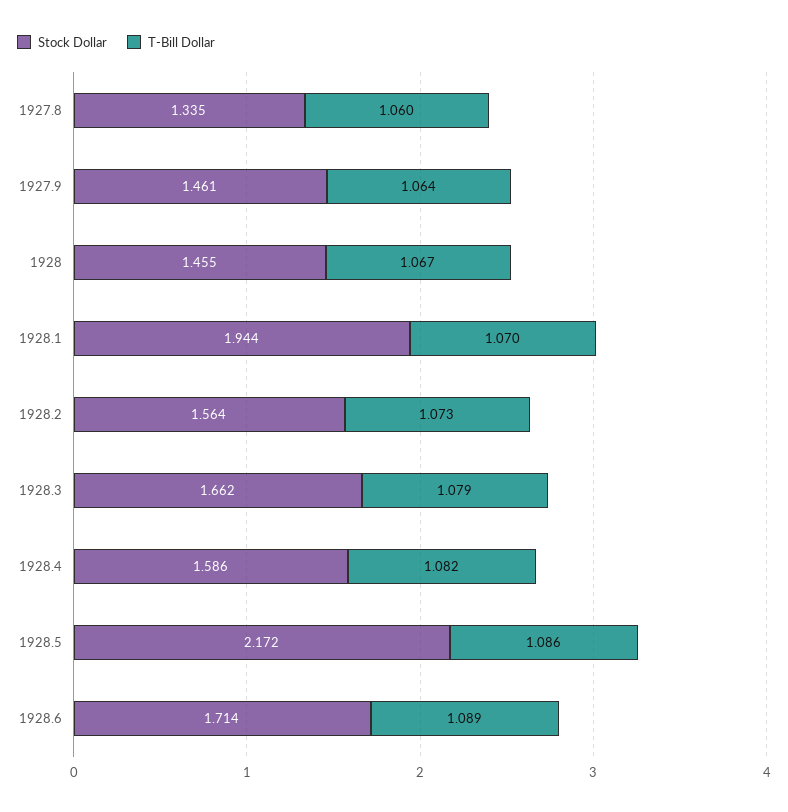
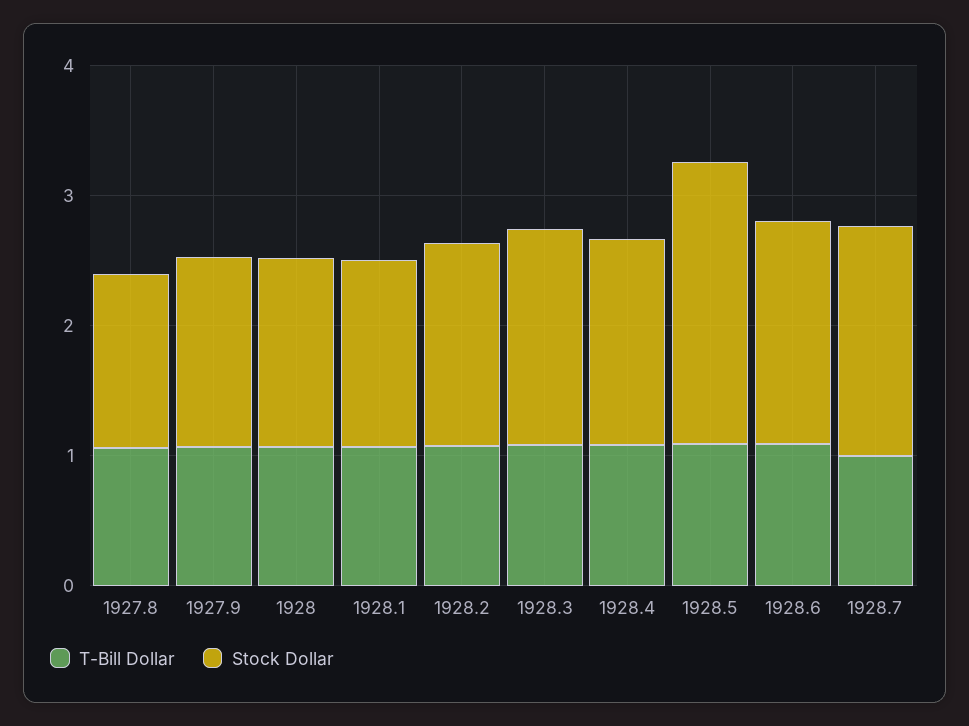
Stock Dollar, 1928.1: 1.944 -> 1.4
T-Bill Dollar, 1928.7: none -> 1
Stock Dollar, 1928.7: none -> 1.8

